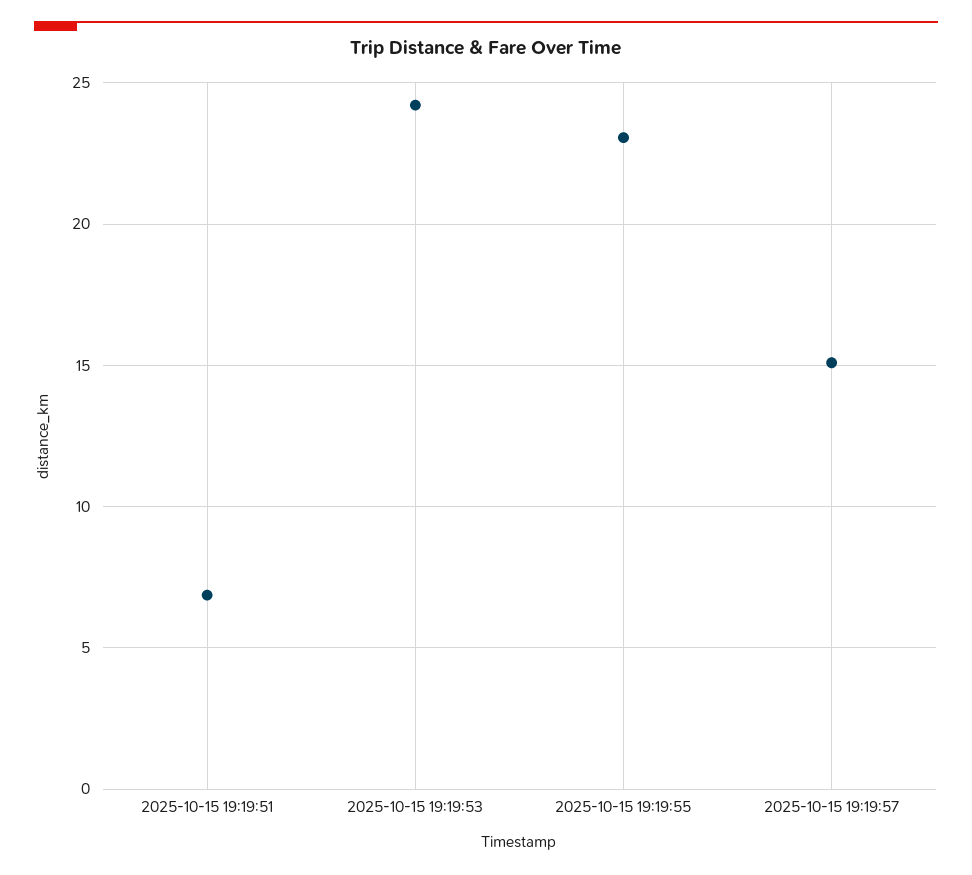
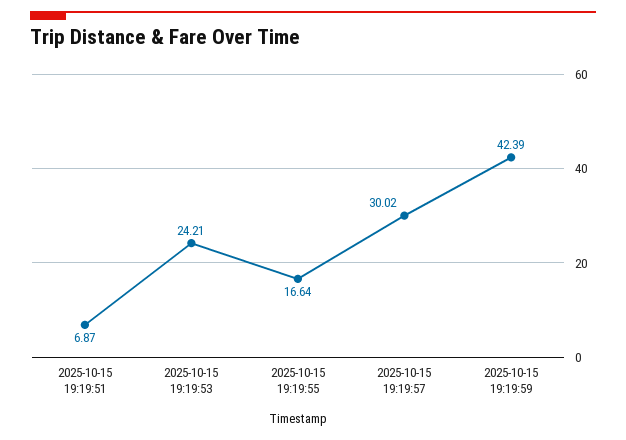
2025-10-15 19:19:55: 23 -> 16.64
2025-10-15 19:19:57: 15 -> 30.02
2025-10-15 19:19:59: none -> 42.39

